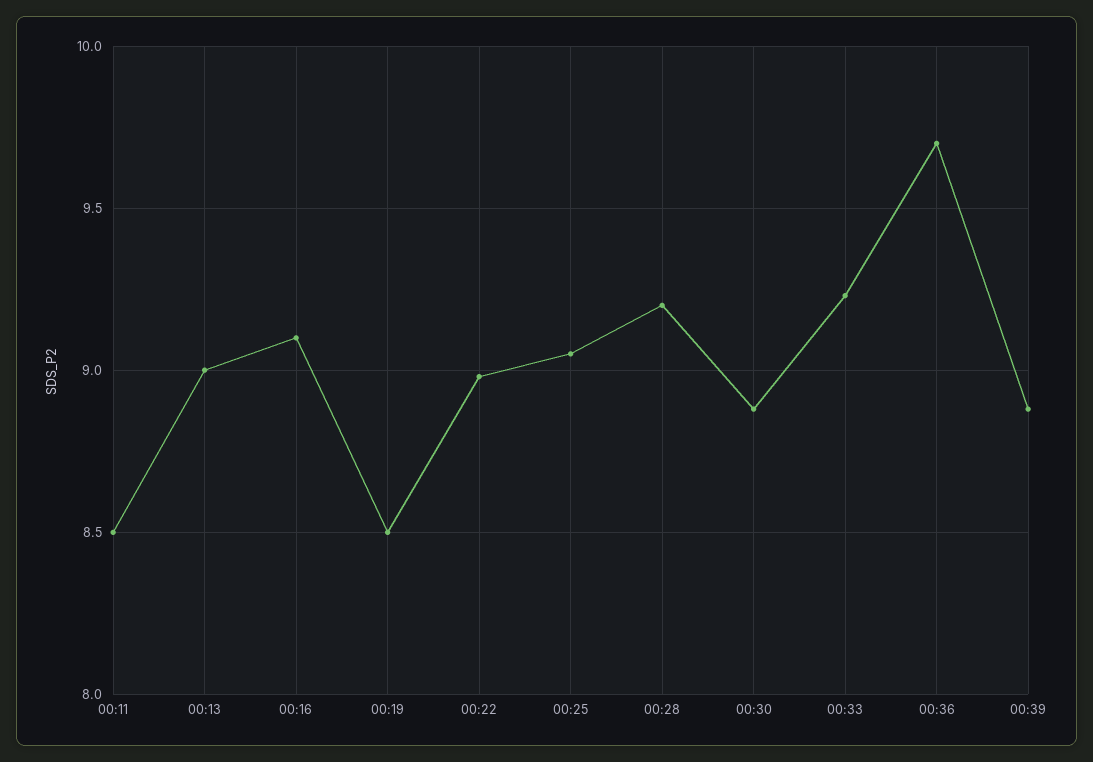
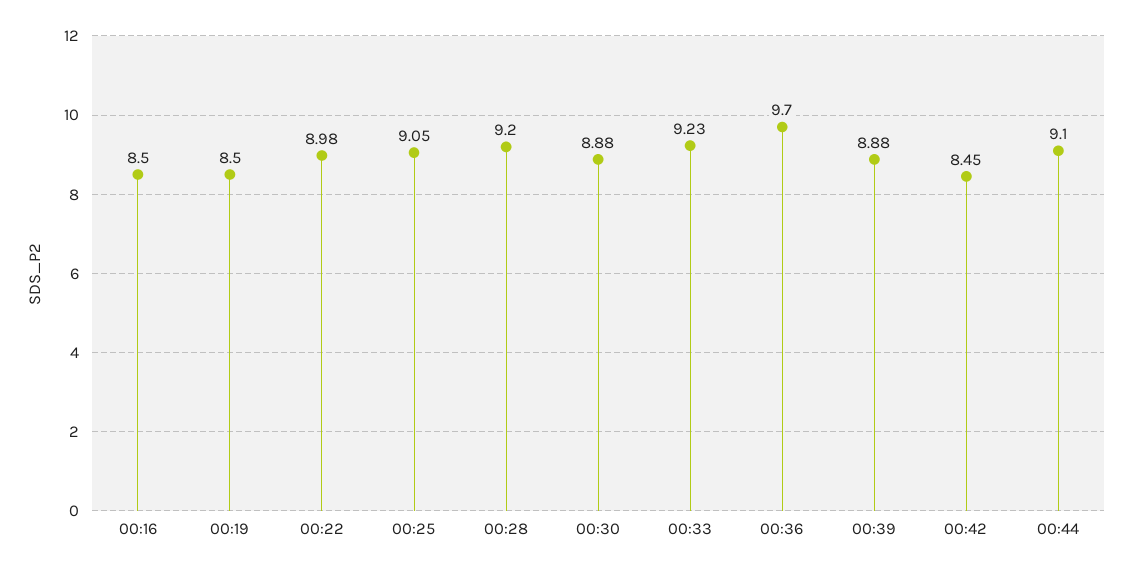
00:11: 8.5 -> none
00:13: 9 -> none
00:16: 9.1 -> 8.5
00:42: none -> 8.45
00:44: none -> 9.1

